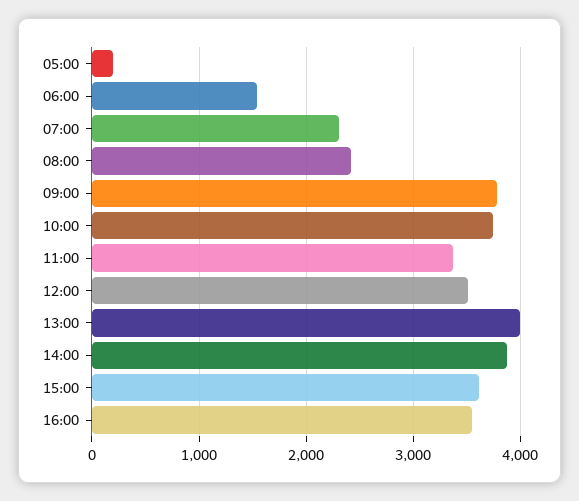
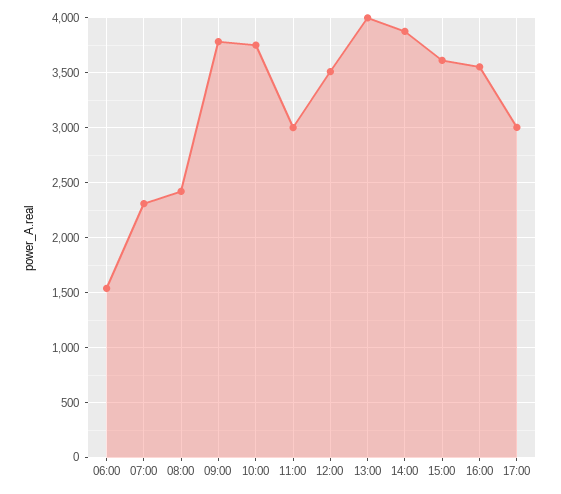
05:00: 200 -> none
11:00: 3400 -> 3000
17:00: none -> 3000

